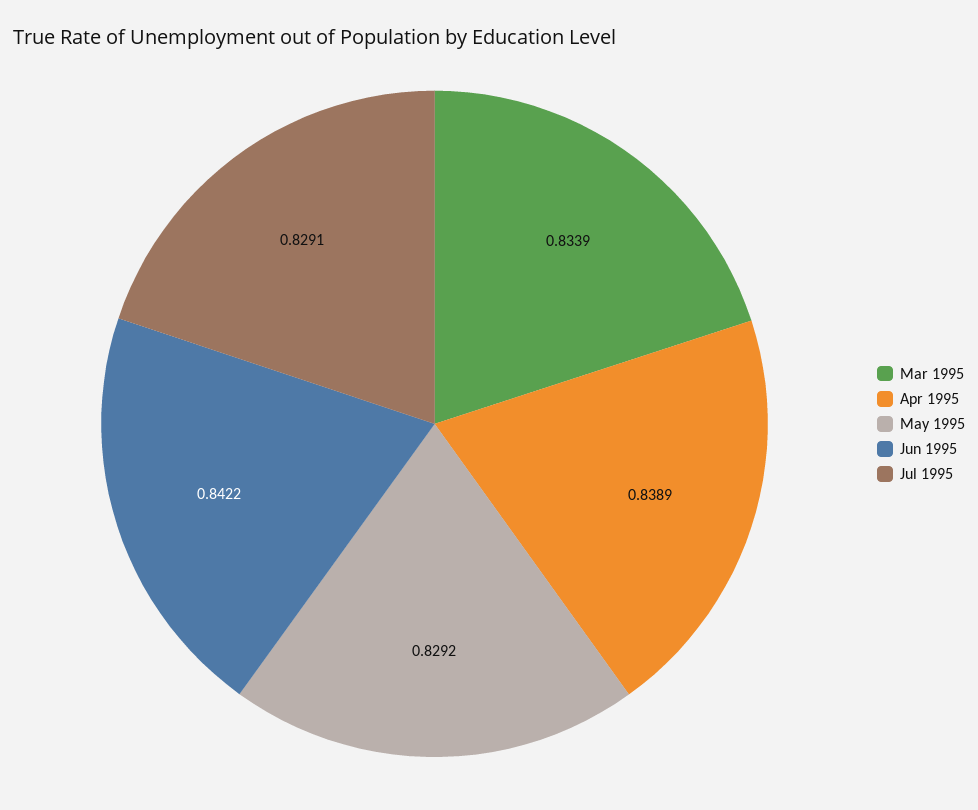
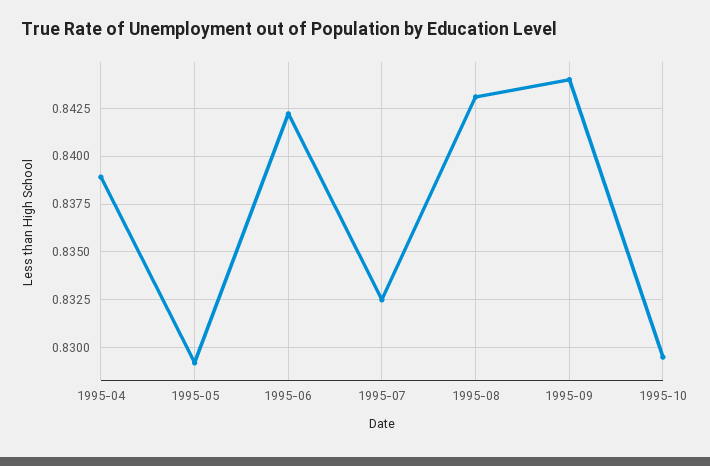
Mar 1995: 0.8339 -> none
Jul 1995: 0.8291 -> 0.8325
1995-08: none -> 0.843
1995-09: none -> 0.844
1995-10: none -> 0.8295

